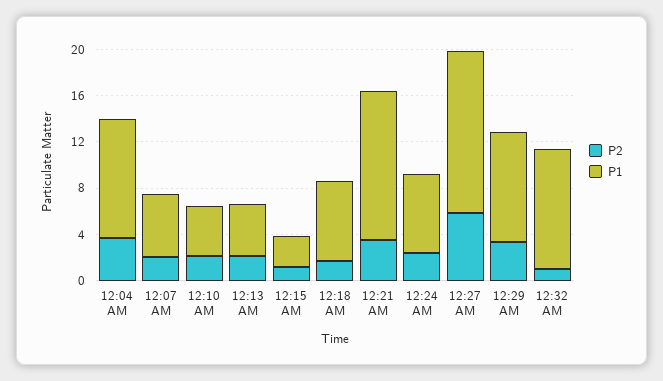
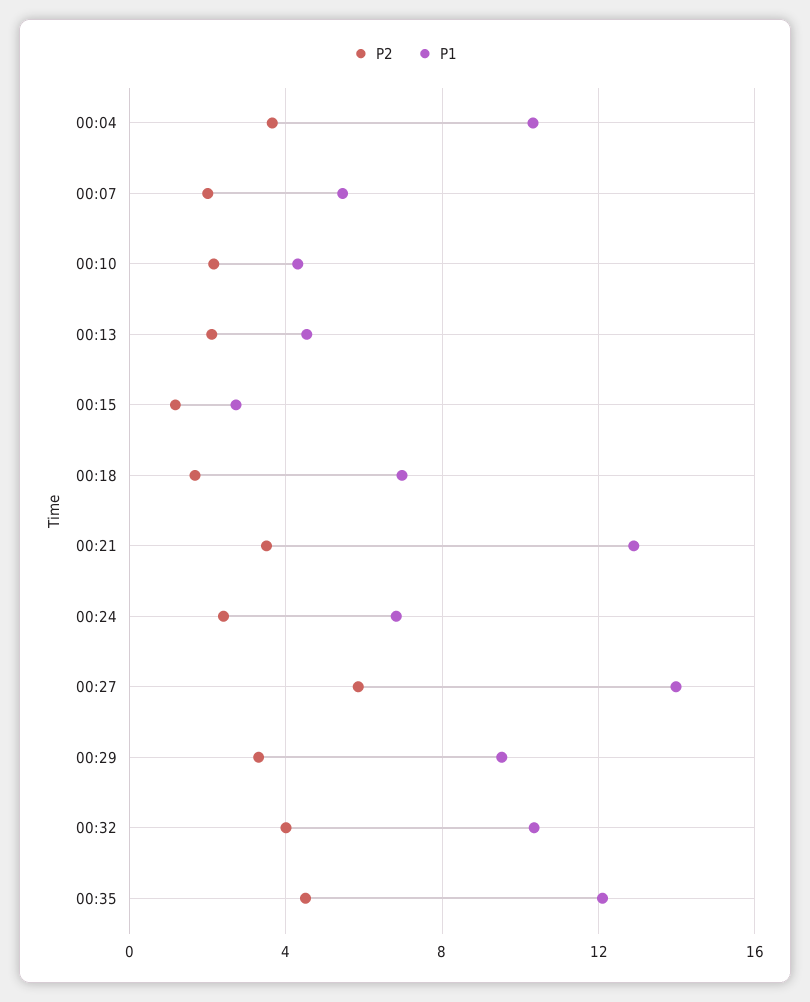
P2, 12:32 AM: 1 -> 4
P2, 00:35: none -> 4.5
P1, 00:35: none -> 12

